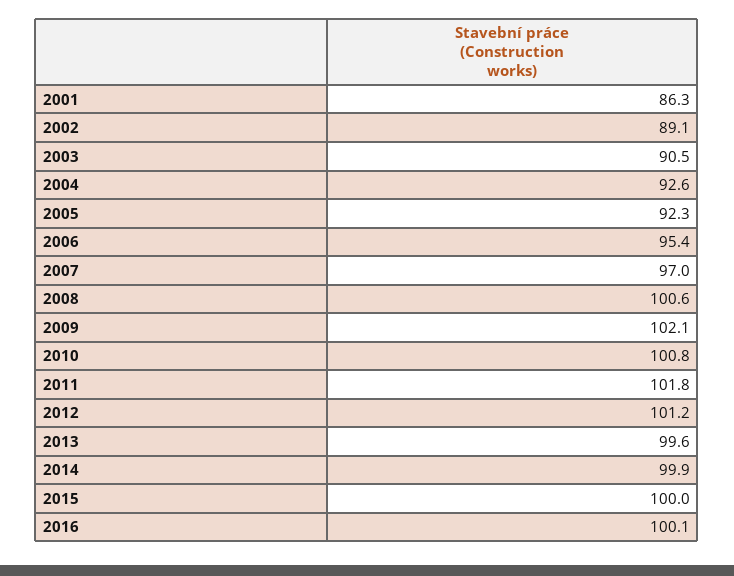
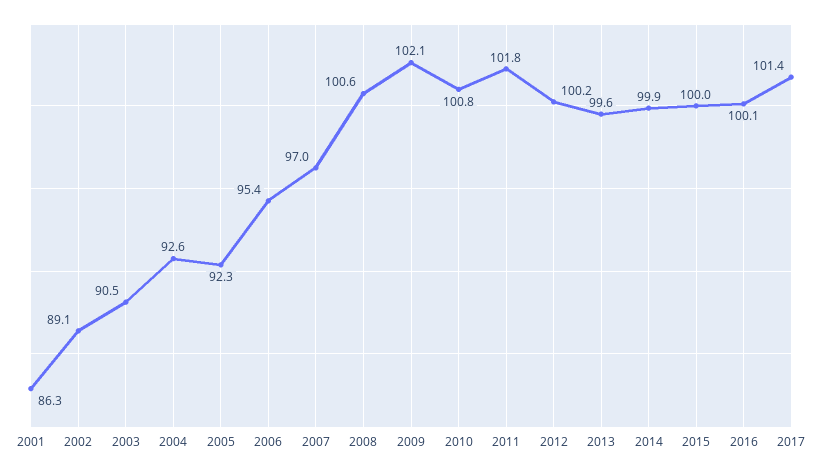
2012: 101.2 -> 100.2
2017: none -> 101.4

